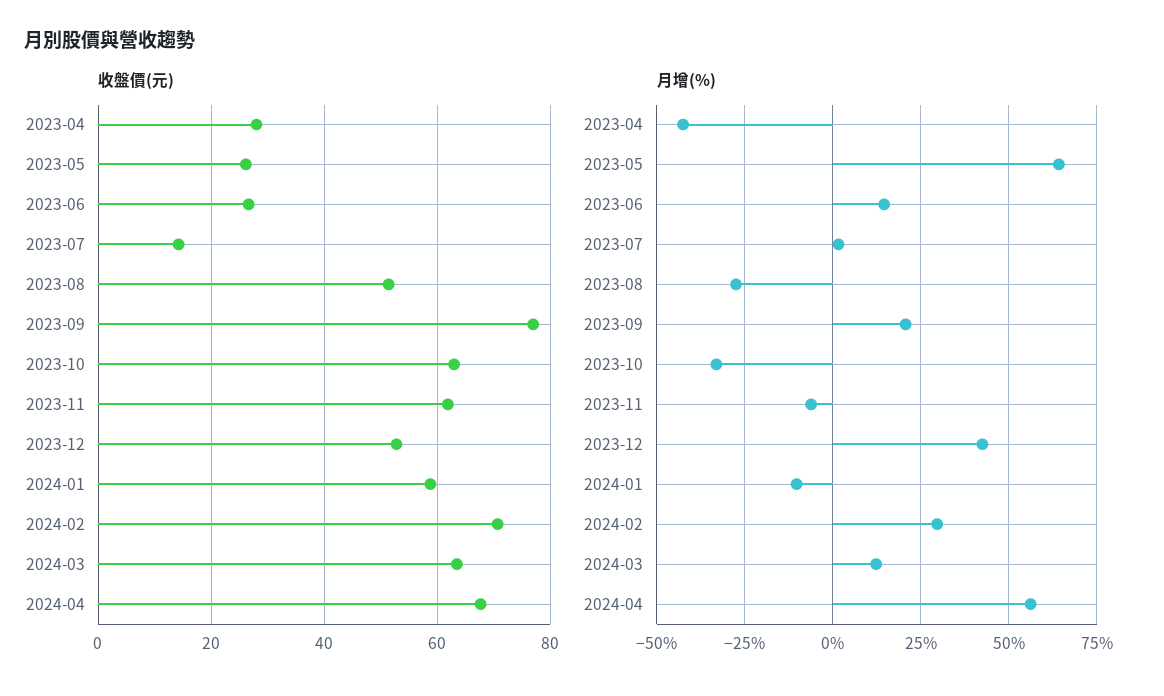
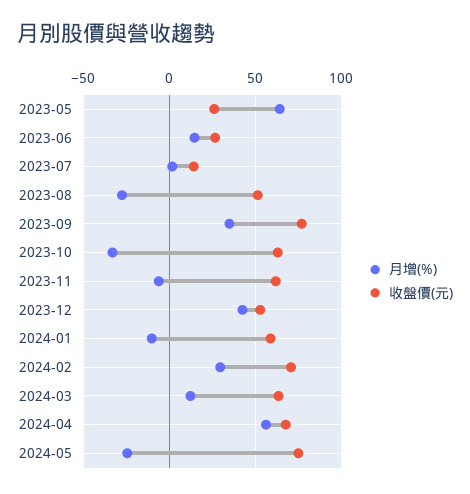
收盤價(元), 2023-04: 28 -> none
月增(%), 2023-04: -42.5 -> none
月增(%), 2023-09: 20 -> 35
月增(%), 2024-05: none -> -25
收盤價(元), 2024-05: none -> 75

